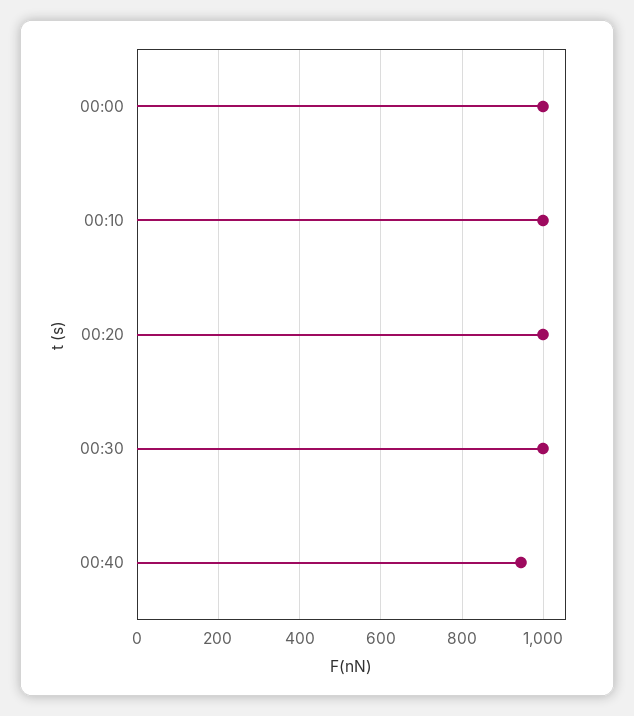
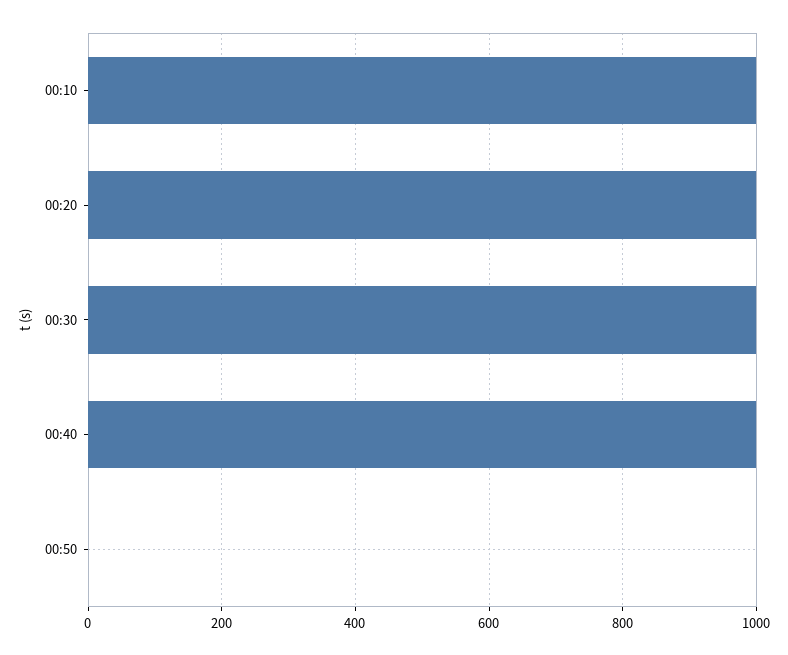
00:00: 1000 -> none
00:40: 940 -> 1000
00:50: none -> 0

